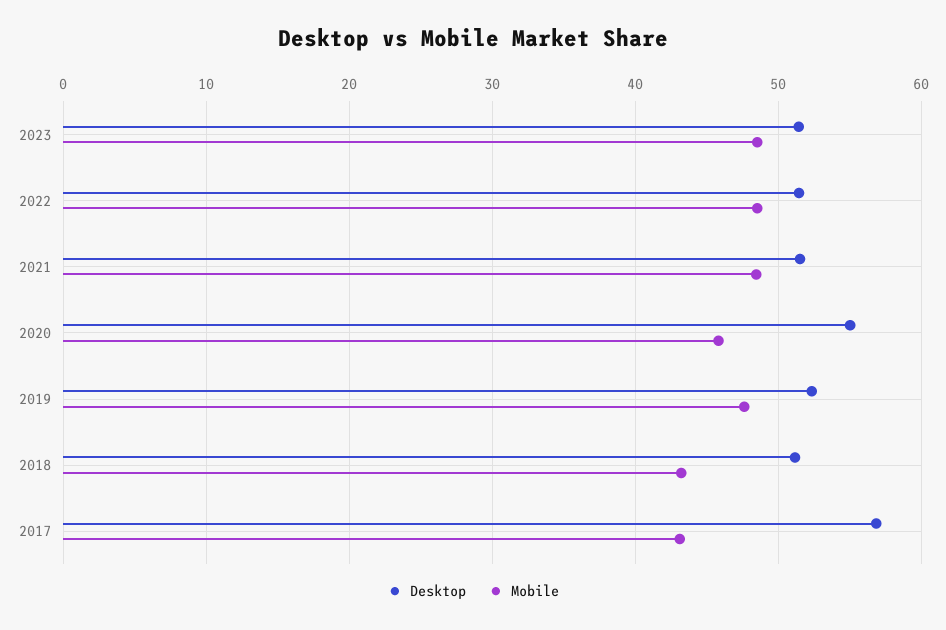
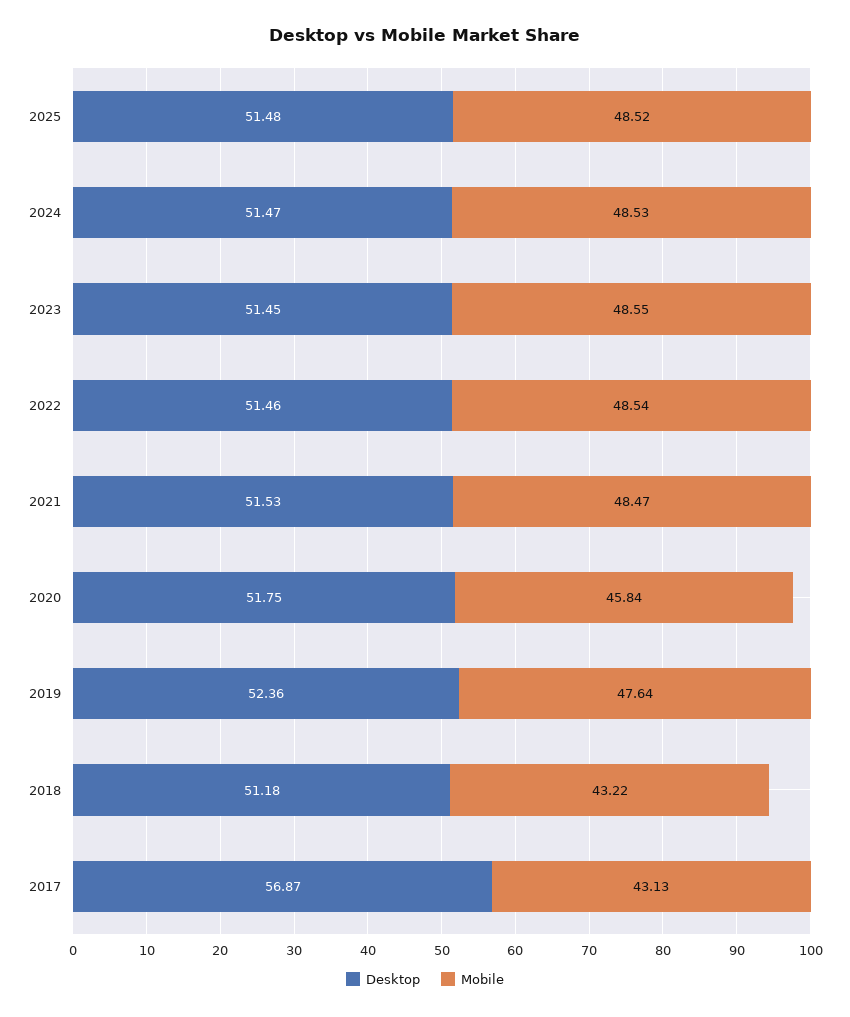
Desktop, 2020: 55 -> 51.75
Desktop, 2025: none -> 51.48
Mobile, 2025: none -> 48.52
Desktop, 2024: none -> 51.47
Mobile, 2024: none -> 48.53

